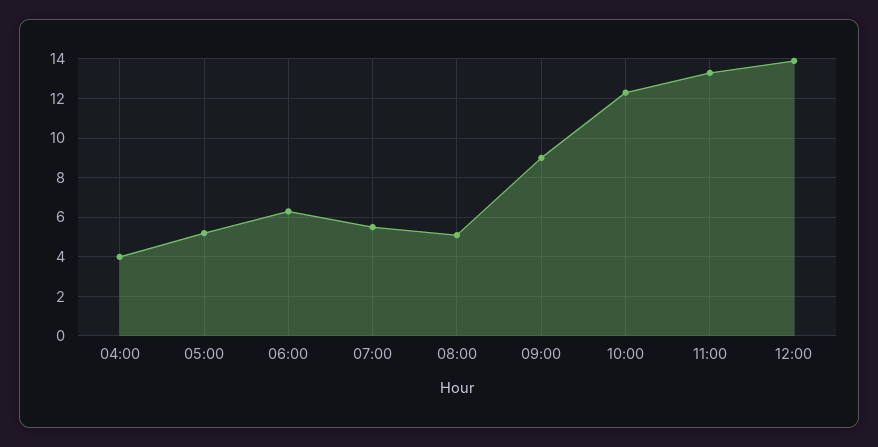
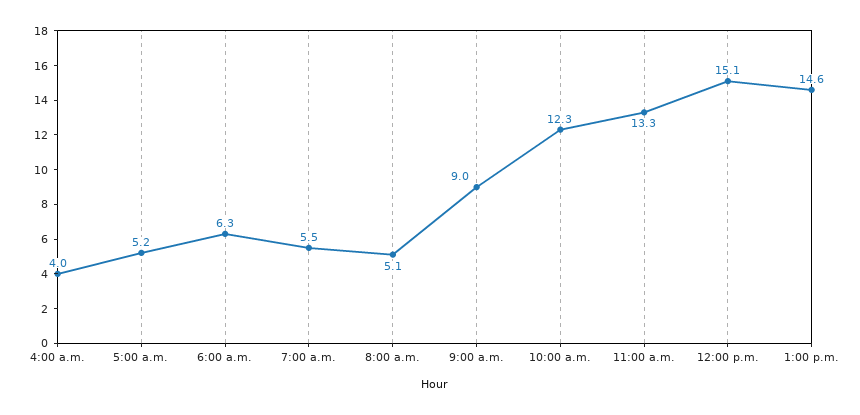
12:00: 14 -> 15.1
1:00 p.m.: none -> 14.6

